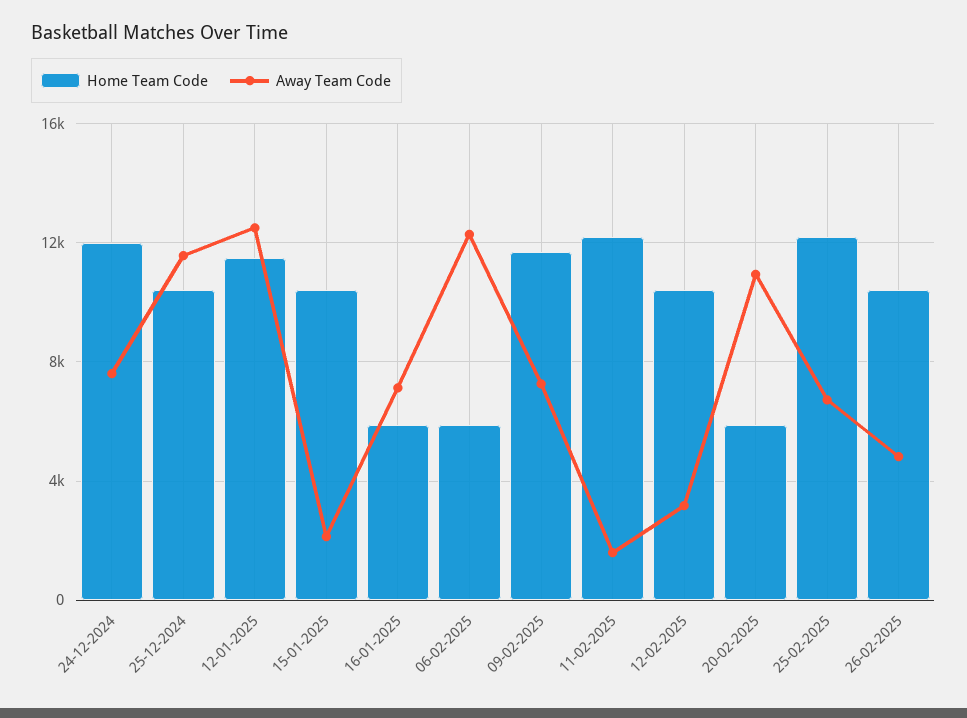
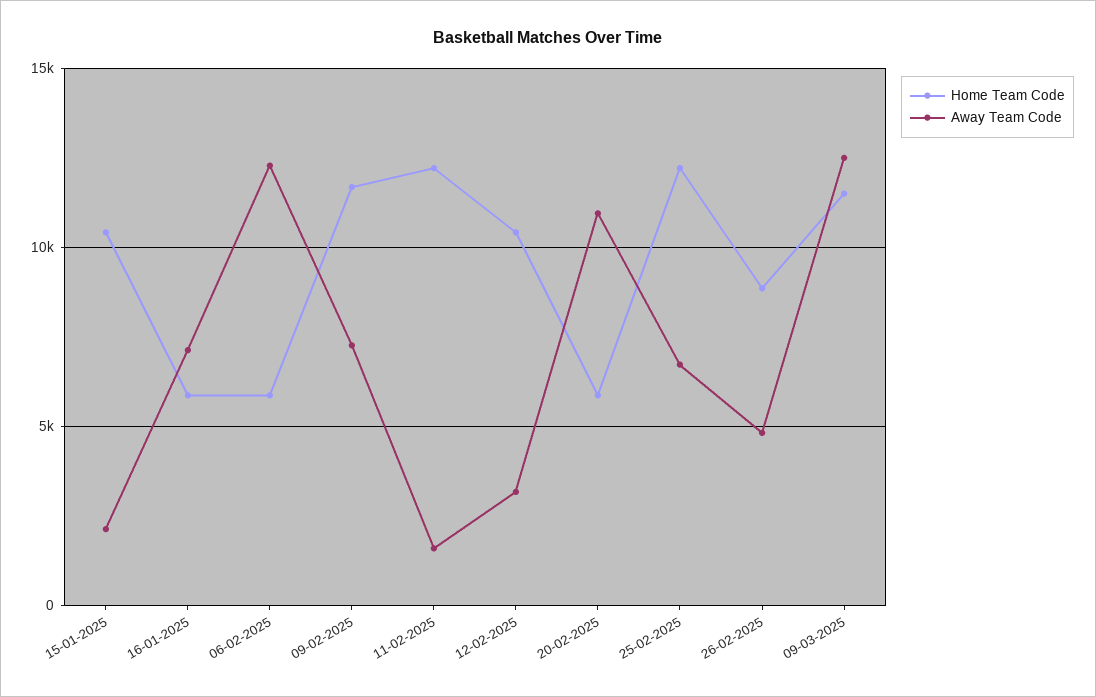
Home Team Code, 24-12-2024: 12000 -> none
Away Team Code, 24-12-2024: 7500 -> none
Home Team Code, 25-12-2024: 10500 -> none
Away Team Code, 25-12-2024: 11500 -> none
Home Team Code, 12-01-2025: 11500 -> none
Away Team Code, 12-01-2025: 12500 -> none
Home Team Code, 26-02-2025: 10500 -> 9000
Home Team Code, 09-03-2025: none -> 11500
Away Team Code, 09-03-2025: none -> 12500

